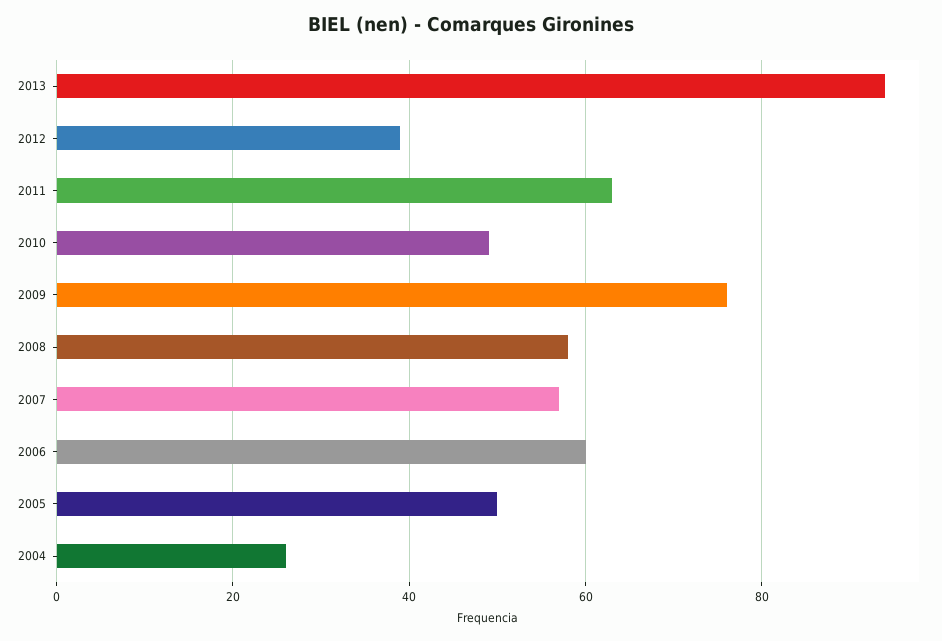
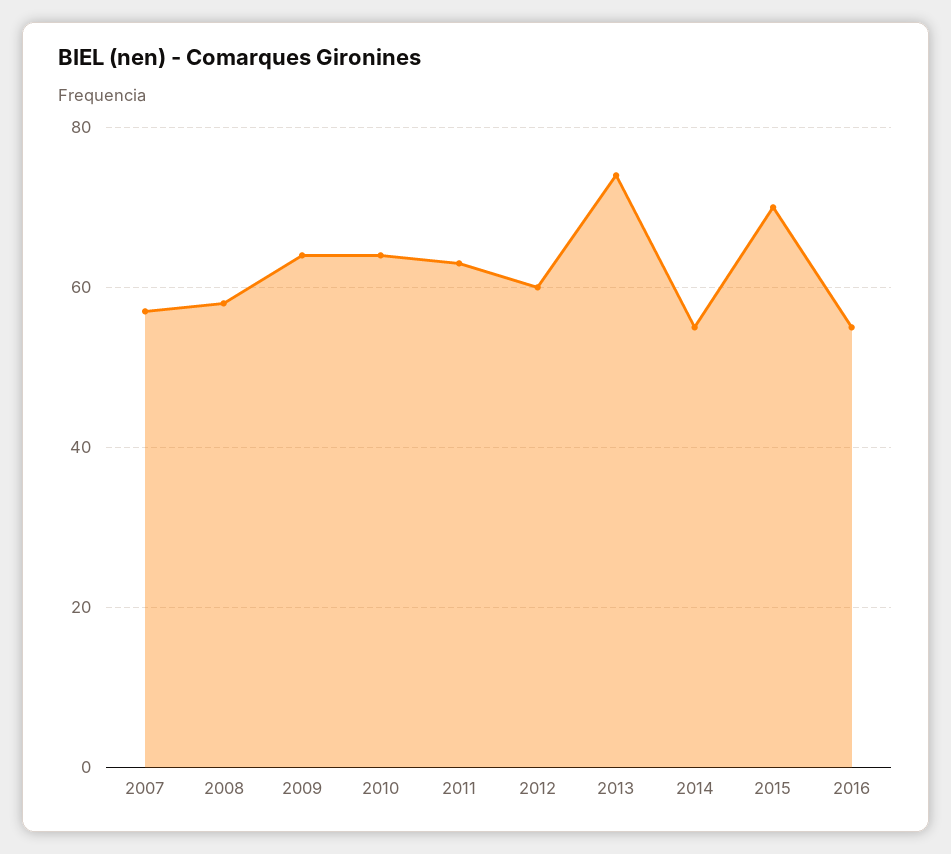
2013: 95 -> 75
2012: 40 -> 60
2010: 50 -> 65
2009: 75 -> 65
2006: 60 -> none
2005: 50 -> none
2004: 25 -> none
2014: none -> 55
2015: none -> 70
2016: none -> 55

